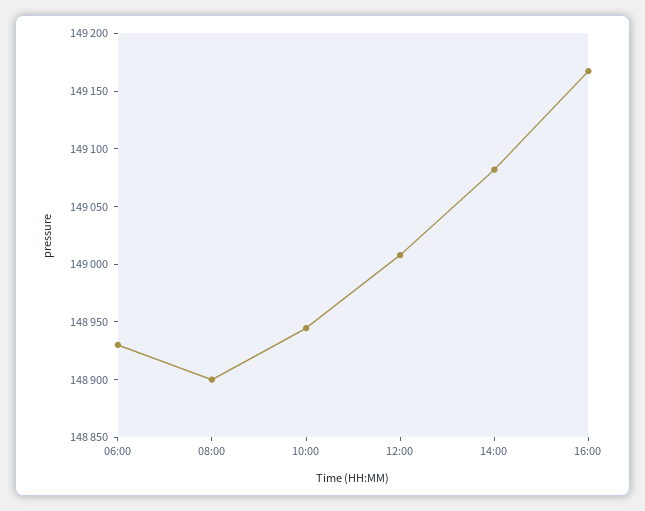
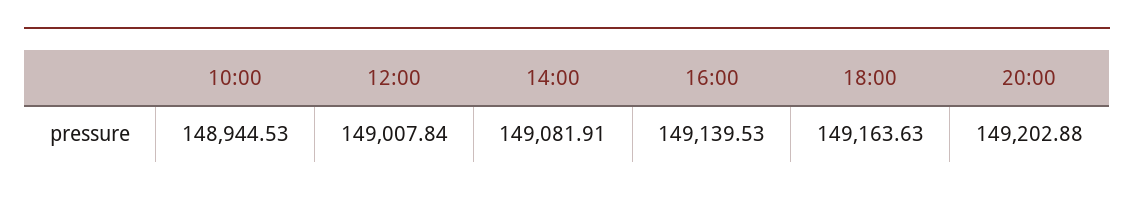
06:00: 148930 -> none
08:00: 148900 -> none
16:00: 149170 -> 149139.53
18:00: none -> 149163.63
20:00: none -> 149202.88

